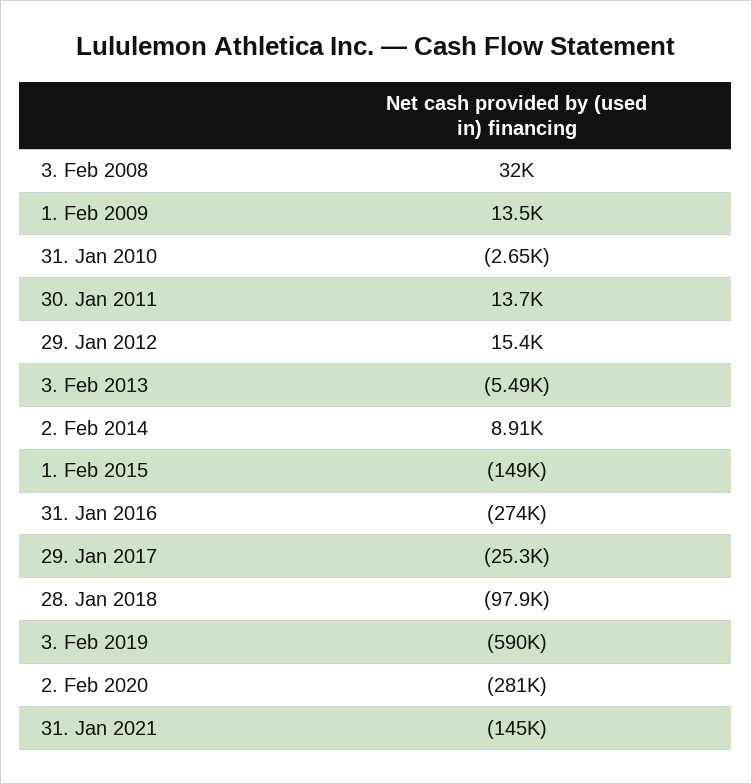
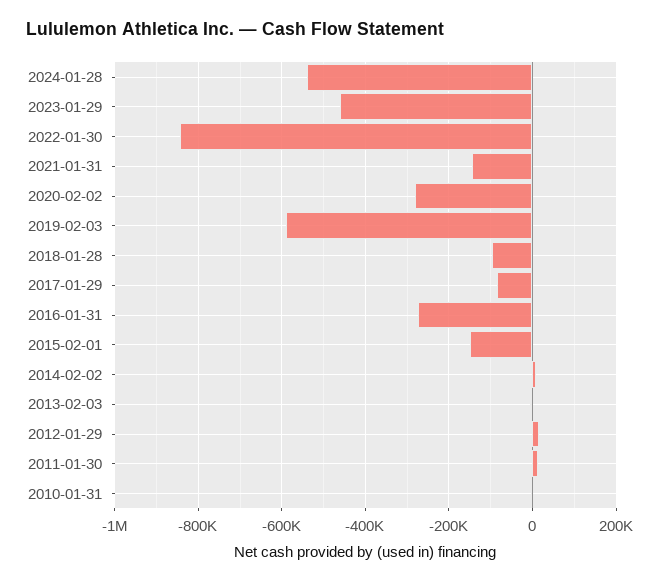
3. Feb 2008: 32000 -> none
1. Feb 2009: 13500 -> none
29. Jan 2017: -25300 -> -80000
2024-01-28: none -> -540000
2023-01-29: none -> -460000
2022-01-30: none -> -840000

